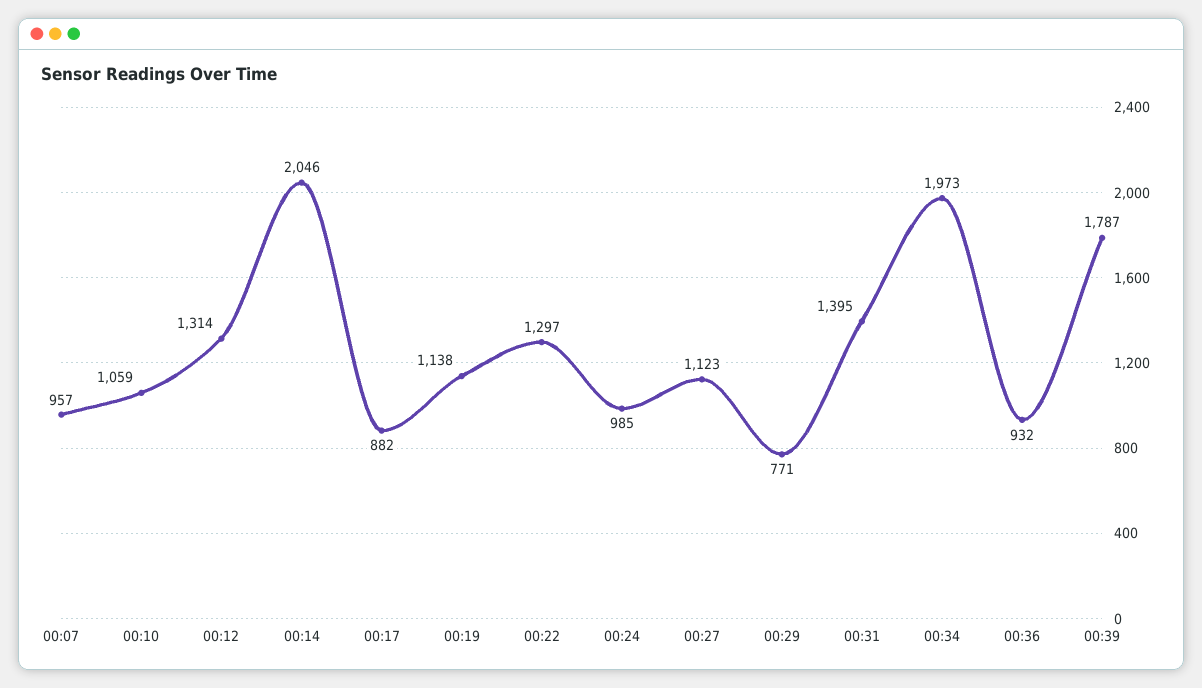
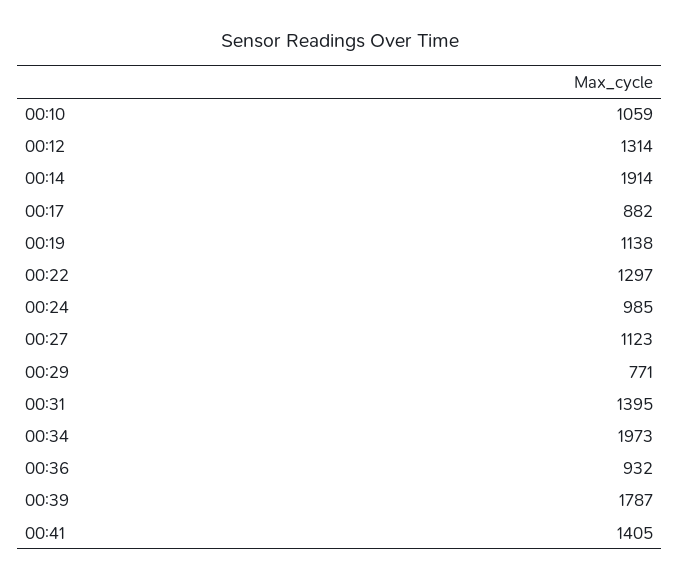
00:07: 957 -> none
00:14: 2046 -> 1914
00:41: none -> 1405

